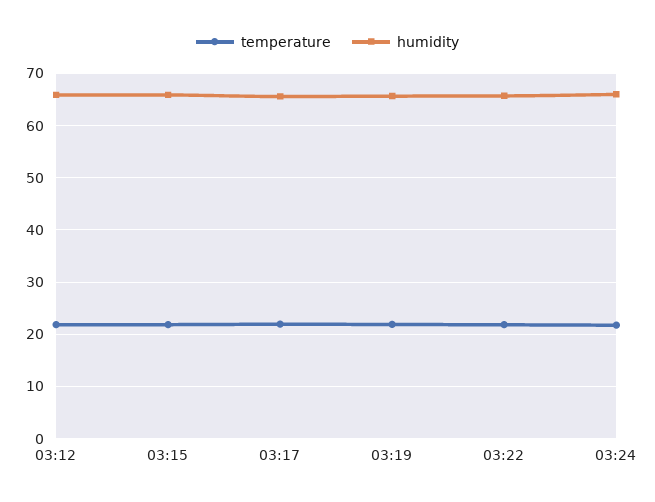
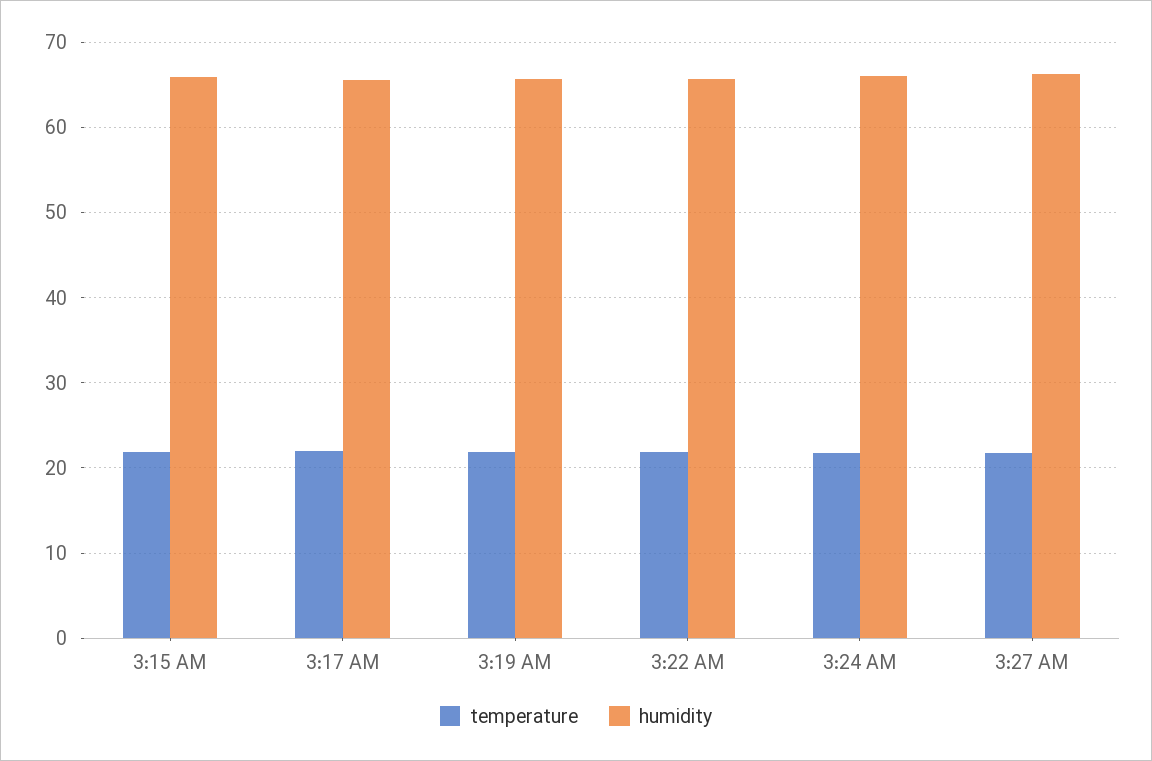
temperature, 03:12: 22 -> none
humidity, 03:12: 66 -> none
temperature, 3:27 AM: none -> 22
humidity, 3:27 AM: none -> 66

